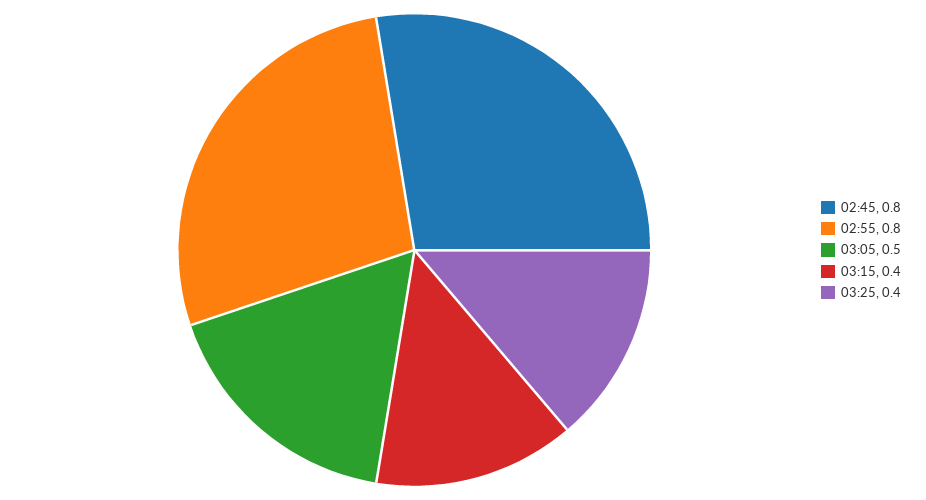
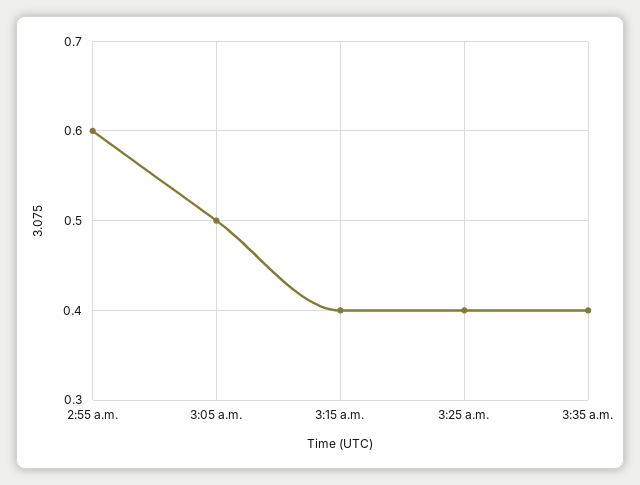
02:45: 0.8 -> none
02:55: 0.8 -> 0.6
3:35 a.m.: none -> 0.4

